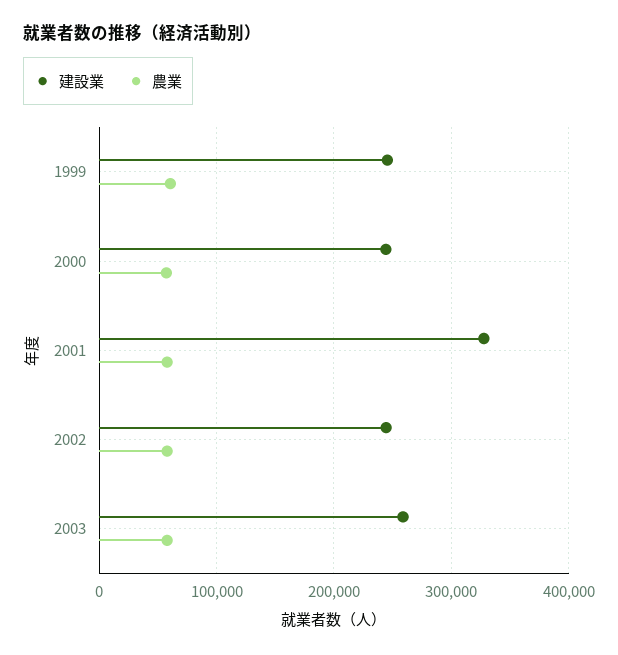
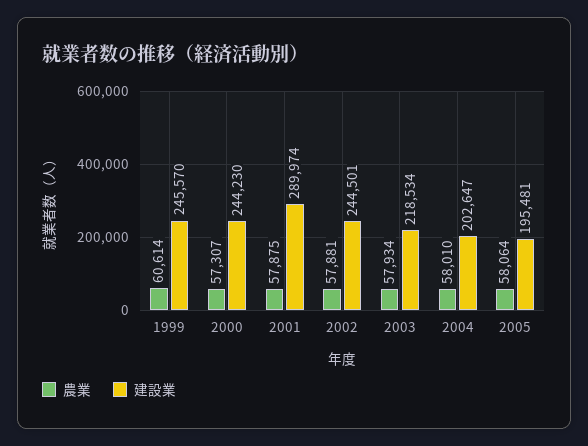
建設業, 2001: 330000 -> 289974
建設業, 2003: 260000 -> 218534
農業, 2004: none -> 58010
建設業, 2004: none -> 202647
農業, 2005: none -> 58064
建設業, 2005: none -> 195481

